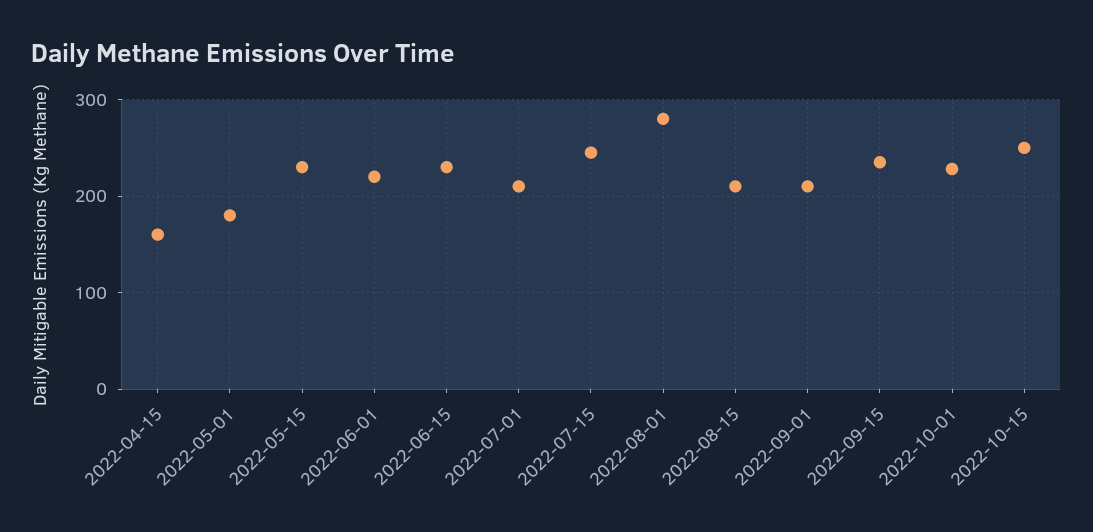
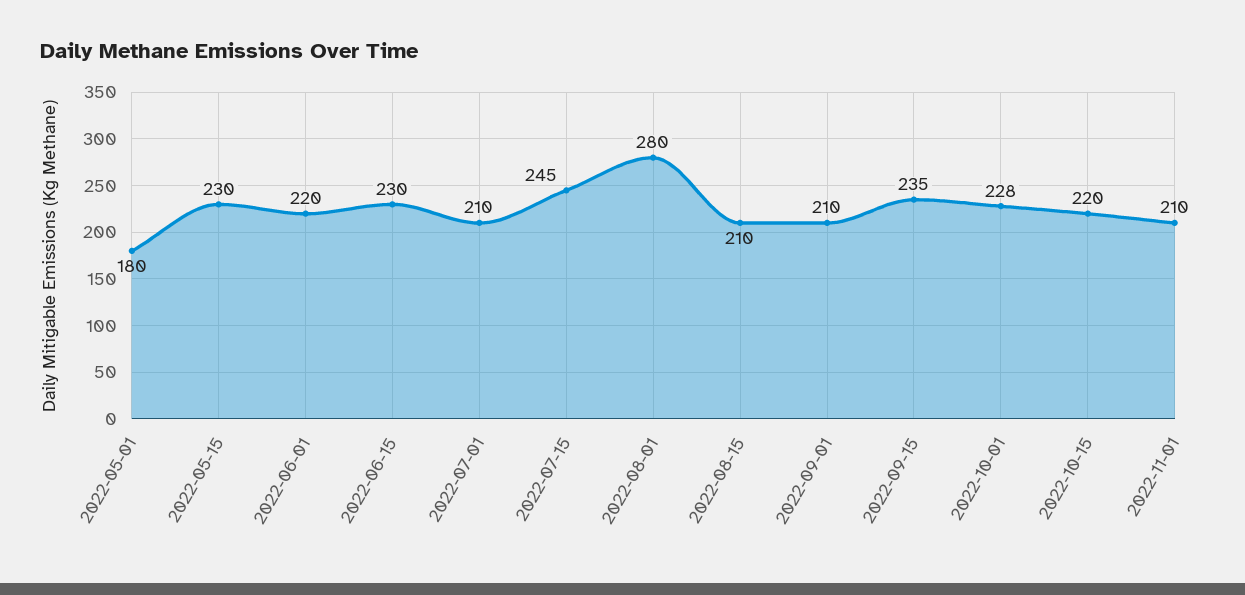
2022-04-15: 160 -> none
2022-10-15: 250 -> 220
2022-11-01: none -> 210

